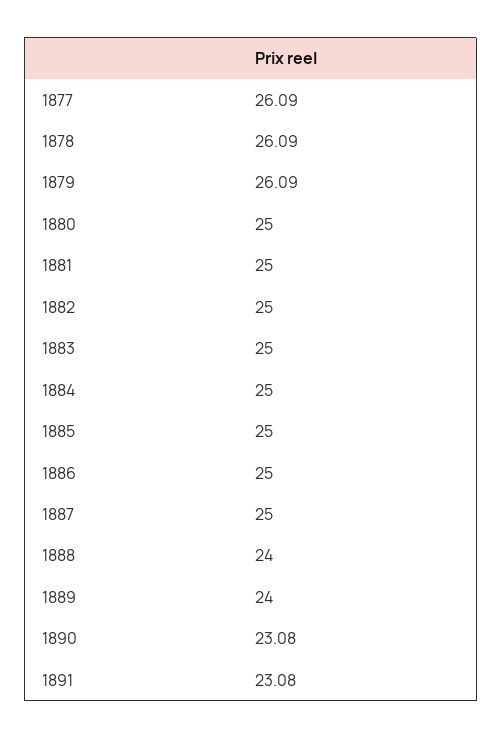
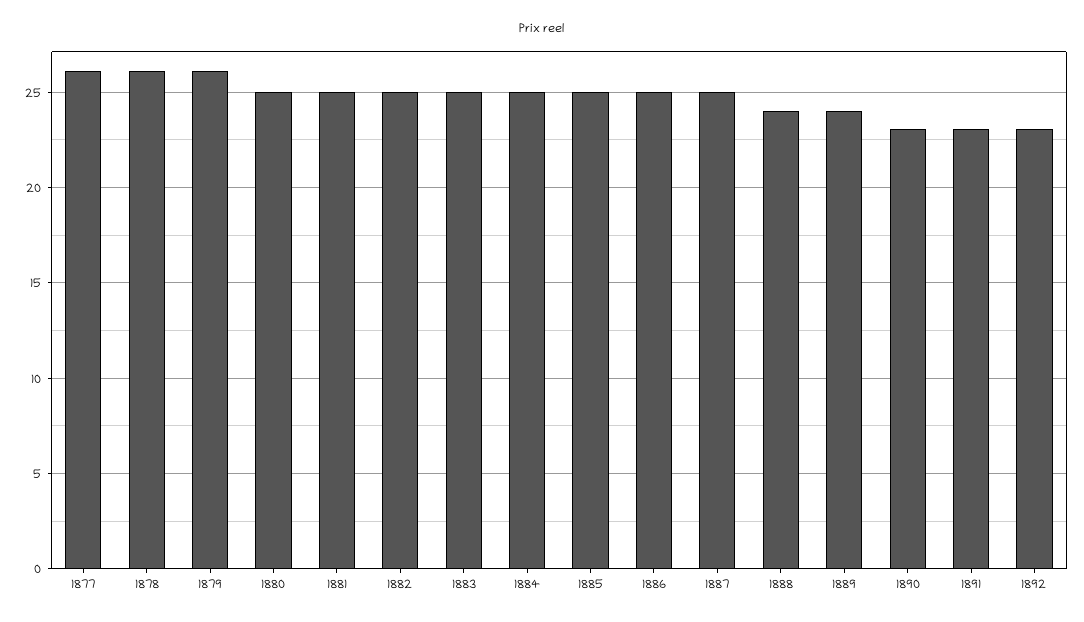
1892: none -> 23

